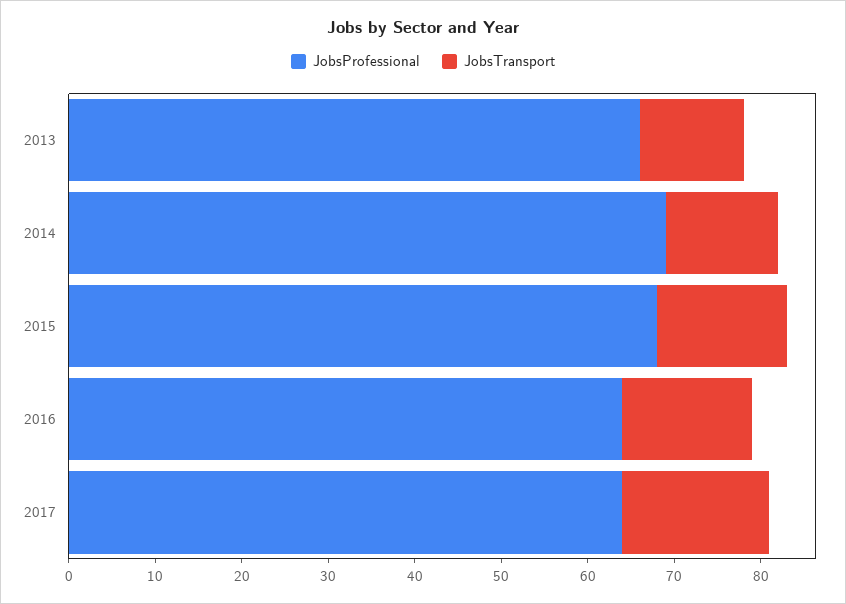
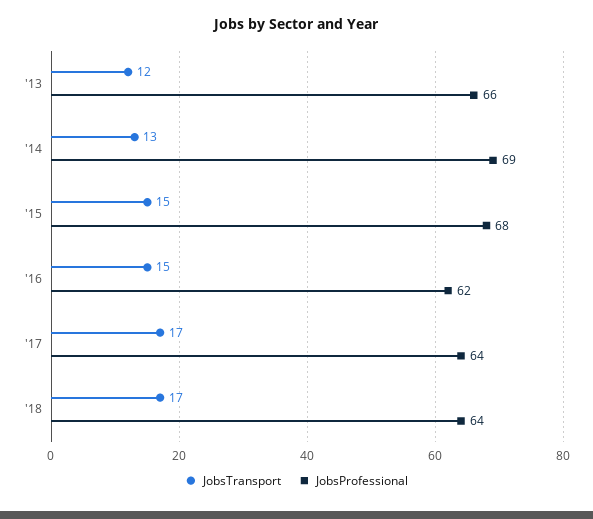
JobsProfessional, 2016: 64 -> 62
JobsTransport, '18: none -> 17
JobsProfessional, '18: none -> 64

